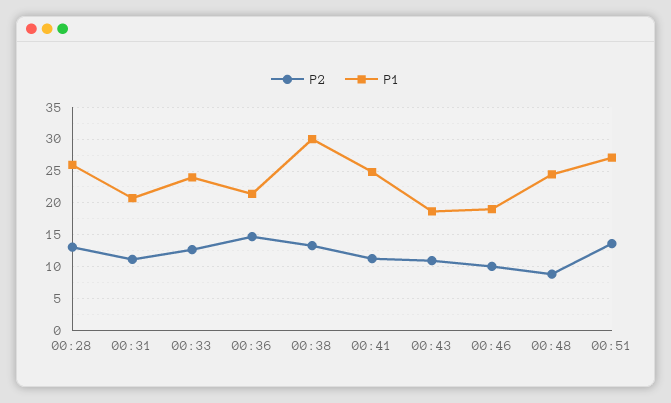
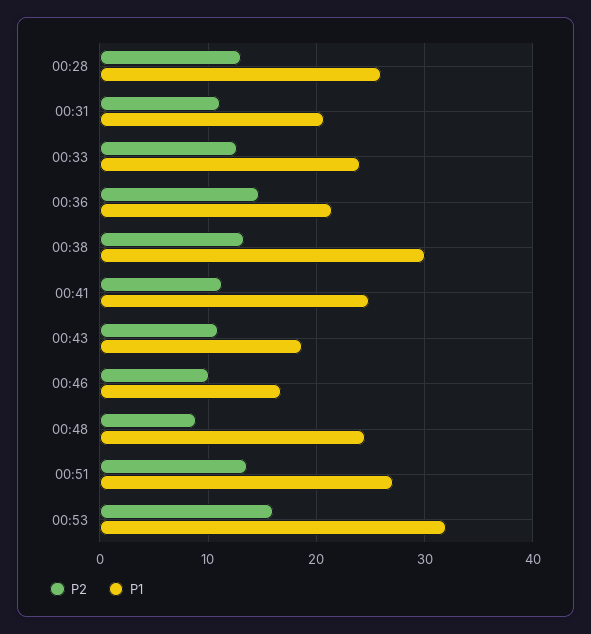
P1, 00:46: 19 -> 17
P2, 00:53: none -> 16
P1, 00:53: none -> 32

